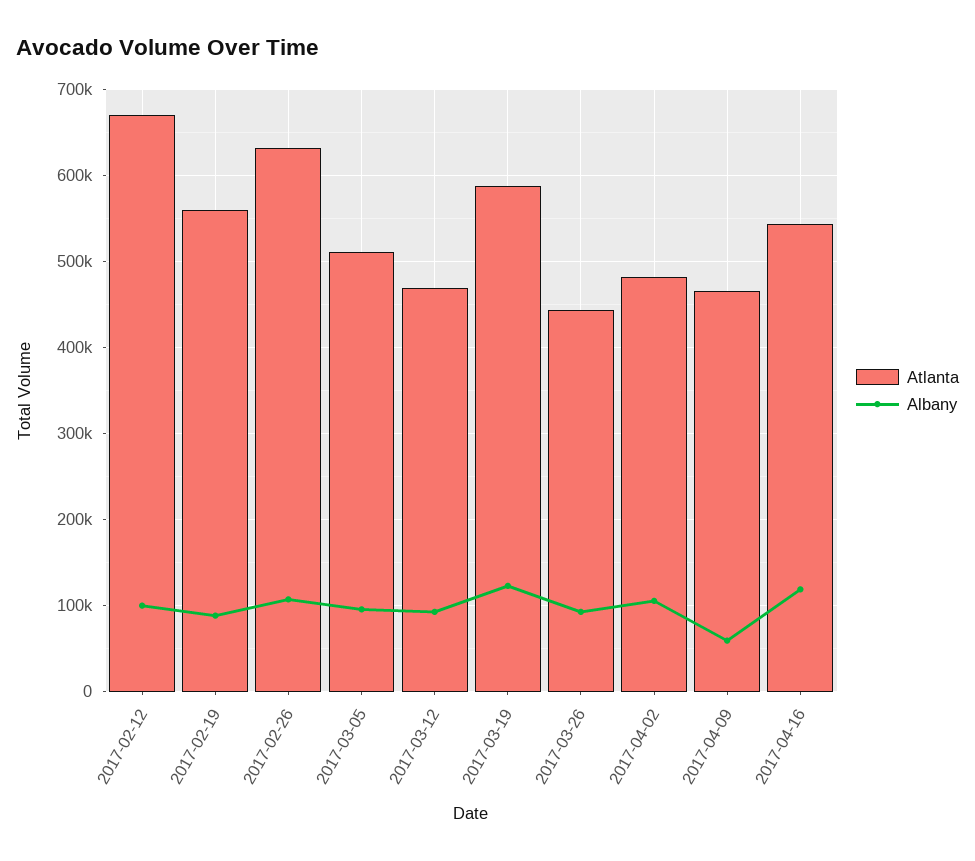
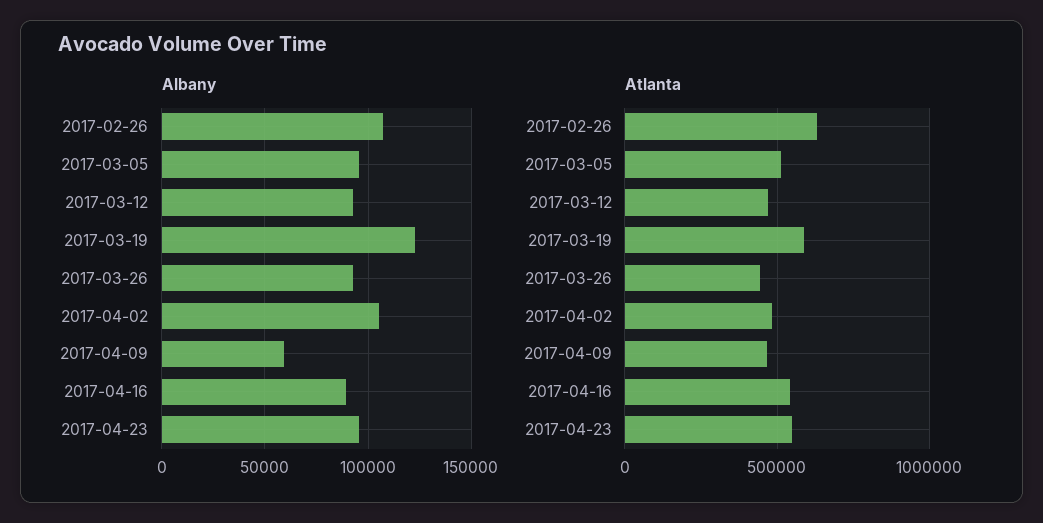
Atlanta, 2017-02-12: 670000 -> none
Albany, 2017-02-12: 100000 -> none
Atlanta, 2017-02-19: 560000 -> none
Albany, 2017-02-19: 90000 -> none
Albany, 2017-04-16: 120000 -> 90000
Albany, 2017-04-23: none -> 95000
Atlanta, 2017-04-23: none -> 550000

